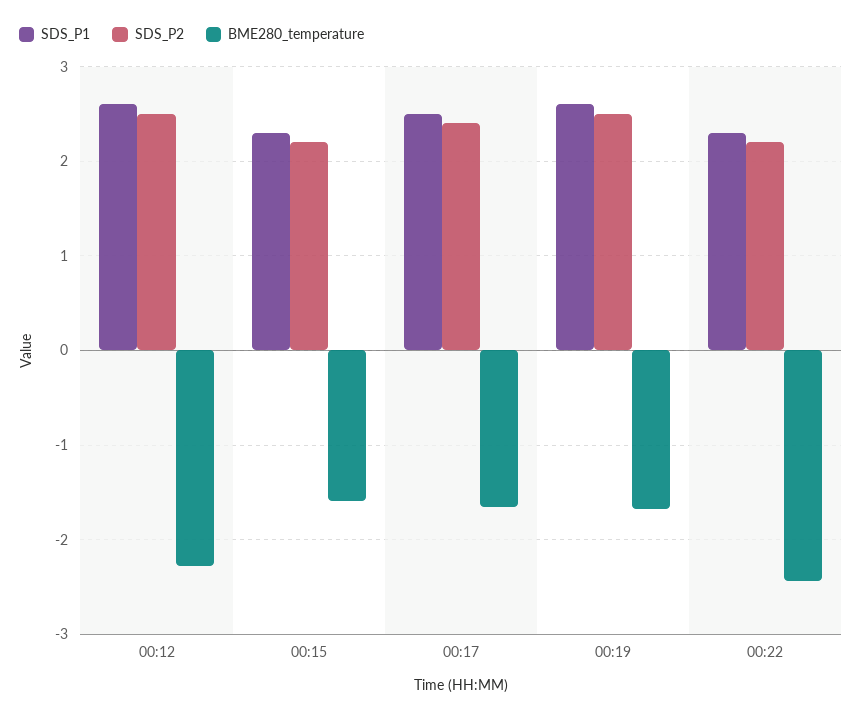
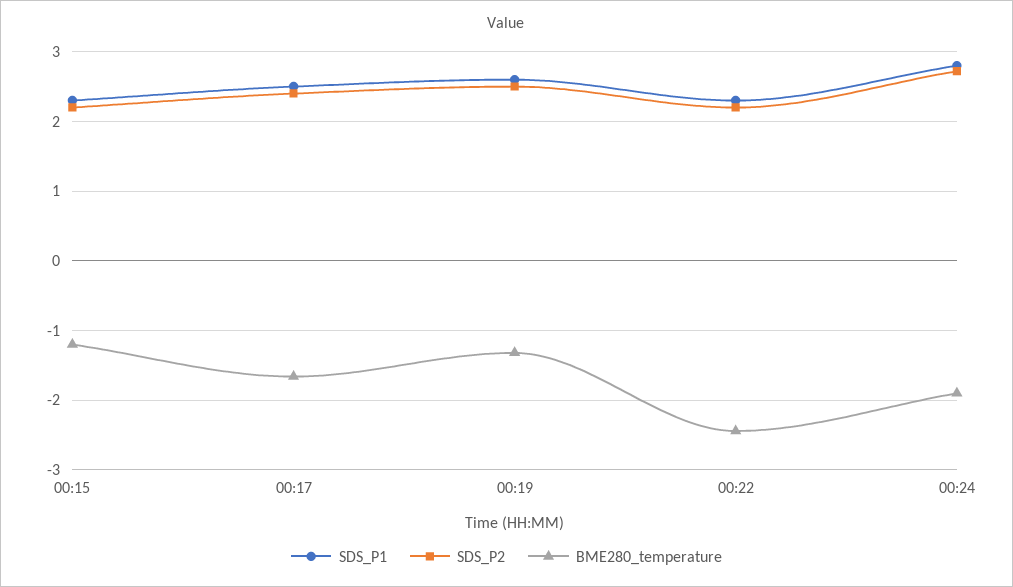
SDS_P1, 00:12: 2.6 -> none
SDS_P2, 00:12: 2.5 -> none
BME280_temperature, 00:12: -2.3 -> none
BME280_temperature, 00:15: -1.6 -> -1.2
BME280_temperature, 00:19: -1.7 -> -1.3
SDS_P1, 00:24: none -> 2.8
SDS_P2, 00:24: none -> 2.7
BME280_temperature, 00:24: none -> -1.9

